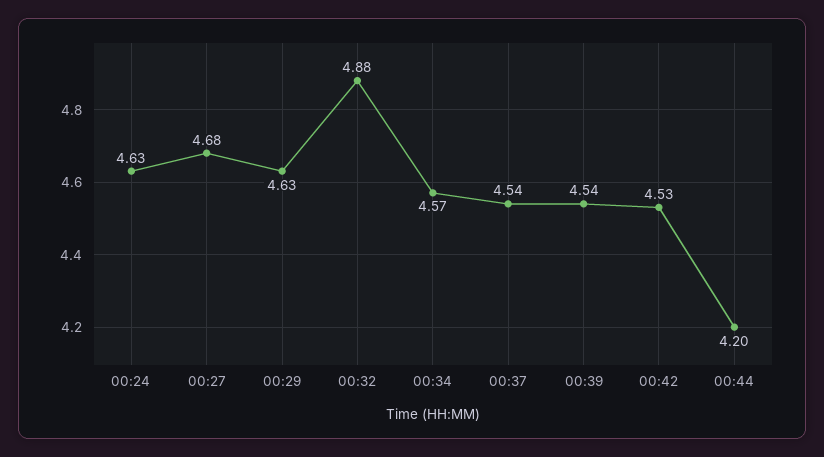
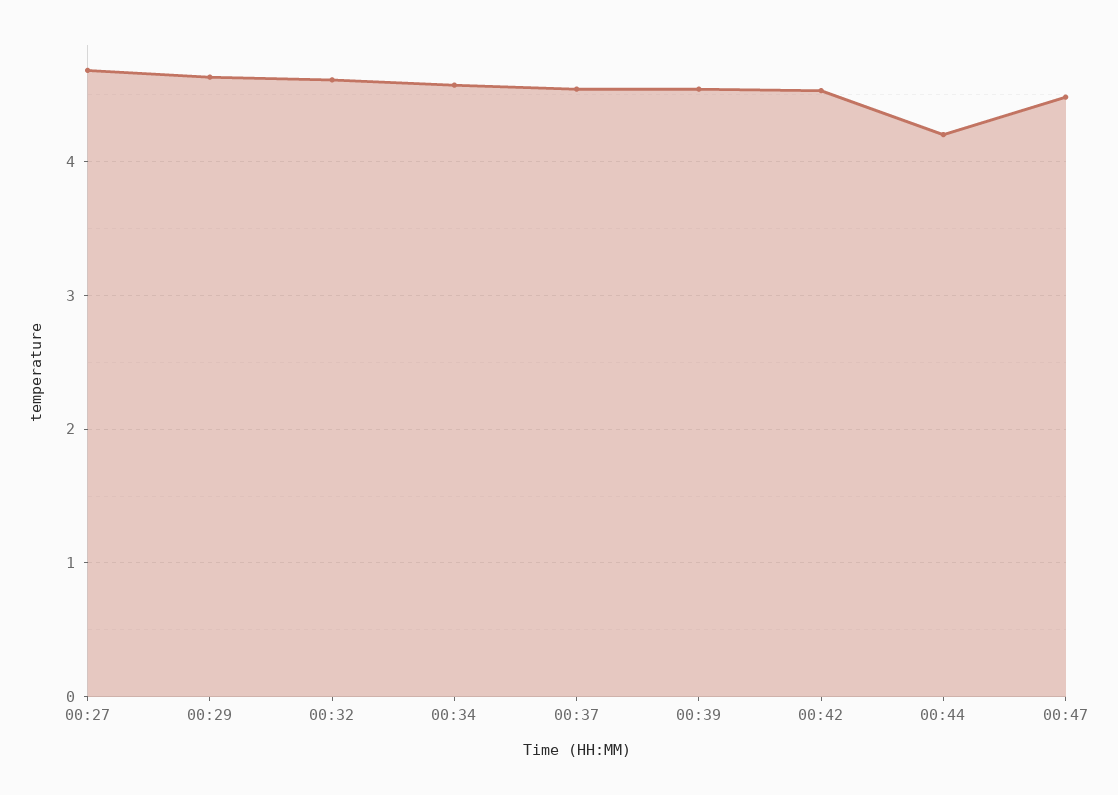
00:24: 4.63 -> none
00:32: 4.88 -> 4.6
00:47: none -> 4.5

